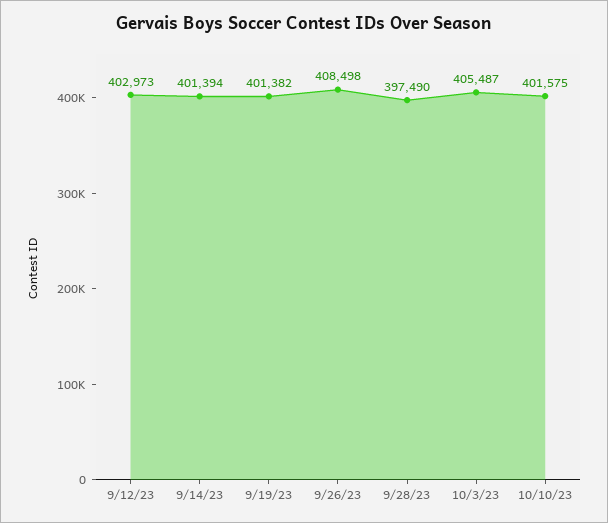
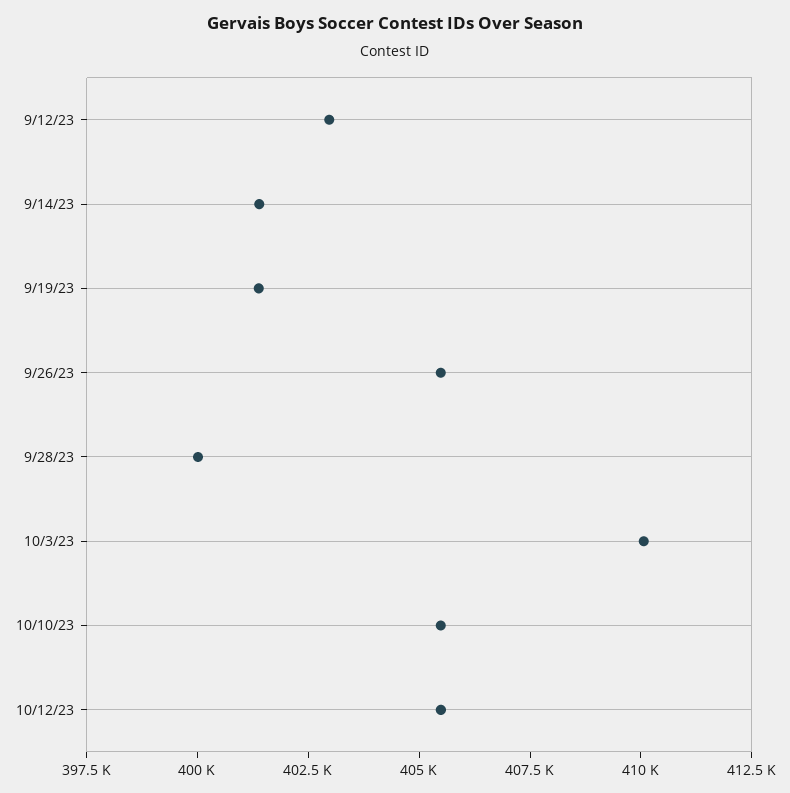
9/26/23: 408498 -> 405500
9/28/23: 397490 -> 400000
10/3/23: 405487 -> 410000
10/10/23: 401575 -> 405500
10/12/23: none -> 405500

